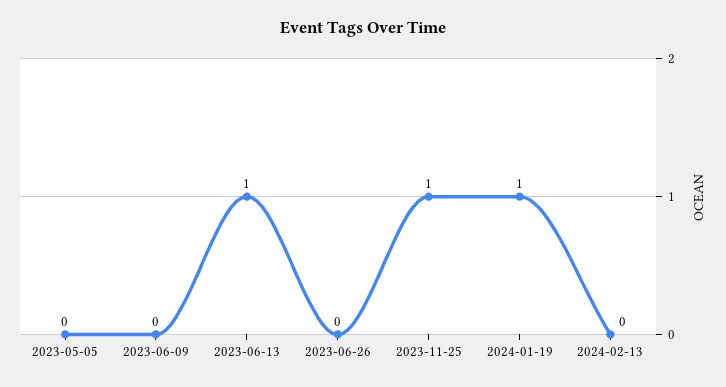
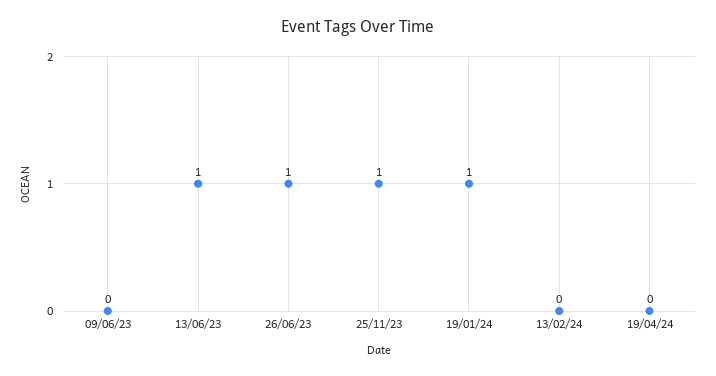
2023-05-05: 0 -> none
2023-06-26: 0 -> 1
19/04/24: none -> 0

